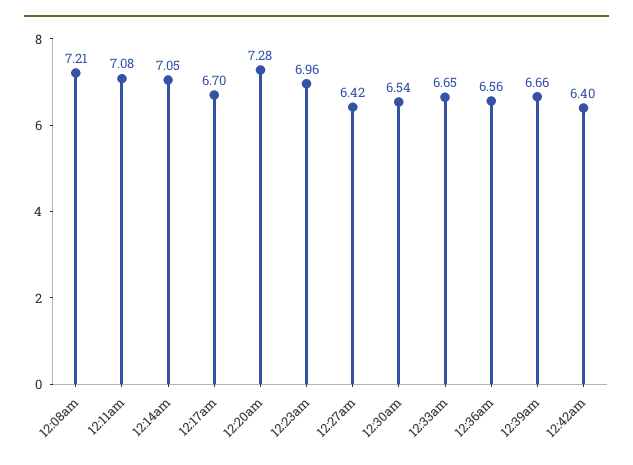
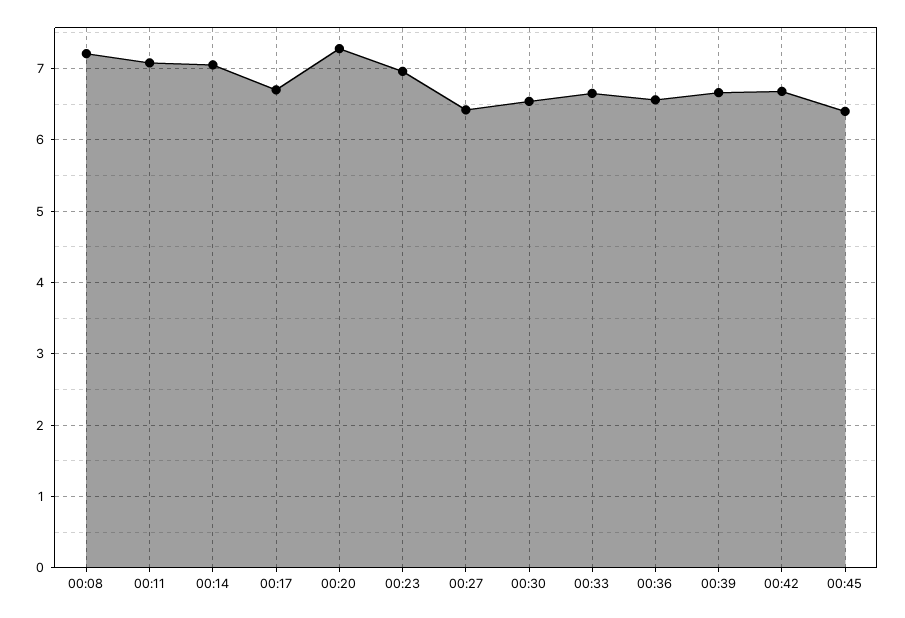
12:42am: 6.4 -> 6.7
00:45: none -> 6.4

